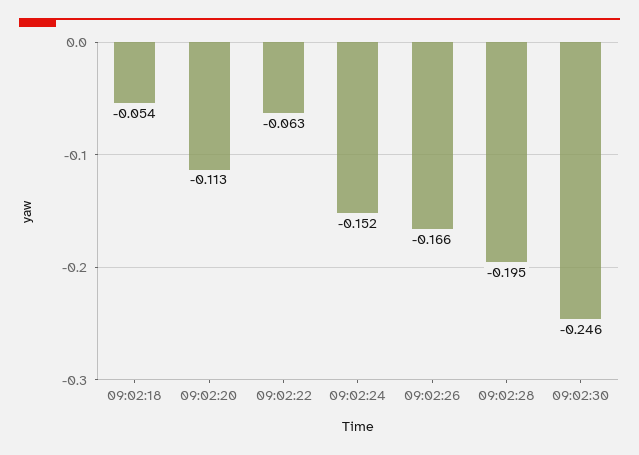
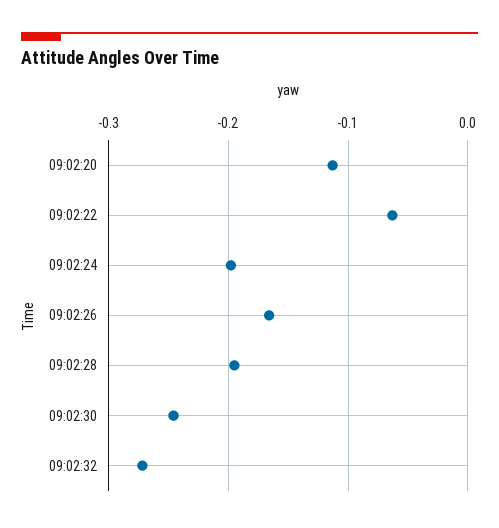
09:02:18: -0.054 -> none
09:02:24: -0.152 -> -0.2
09:02:32: none -> -0.27

